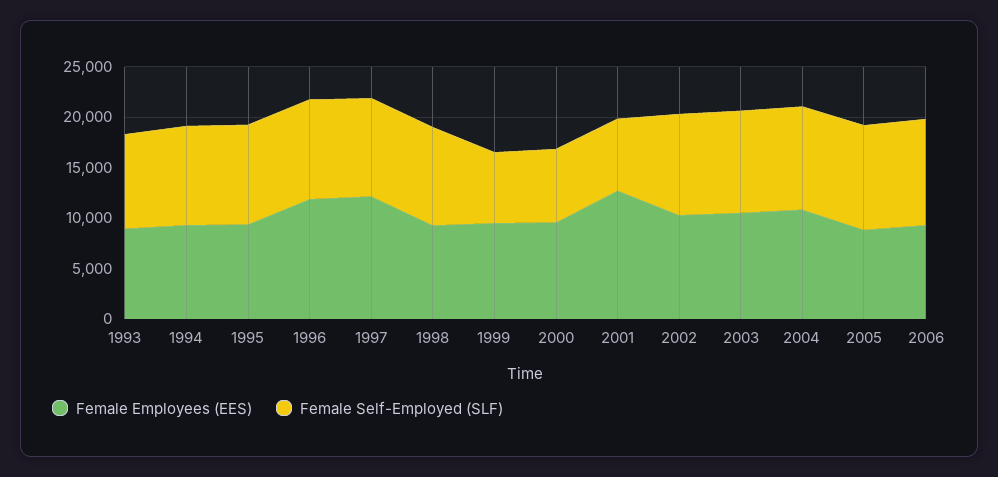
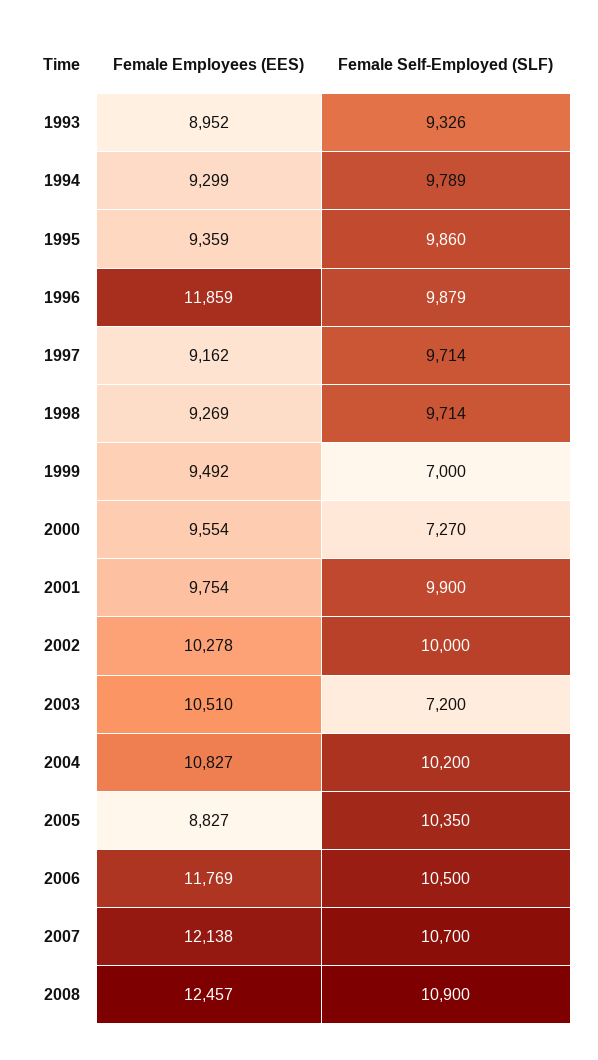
Female Employees (EES), 1997: 12000 -> 9162
Female Employees (EES), 2001: 13000 -> 9754
Female Self-Employed (SLF), 2001: 7000 -> 9900
Female Self-Employed (SLF), 2003: 10000 -> 7200
Female Employees (EES), 2006: 9000 -> 11769
Female Employees (EES), 2007: none -> 12138
Female Self-Employed (SLF), 2007: none -> 10700
Female Employees (EES), 2008: none -> 12457
Female Self-Employed (SLF), 2008: none -> 10900

